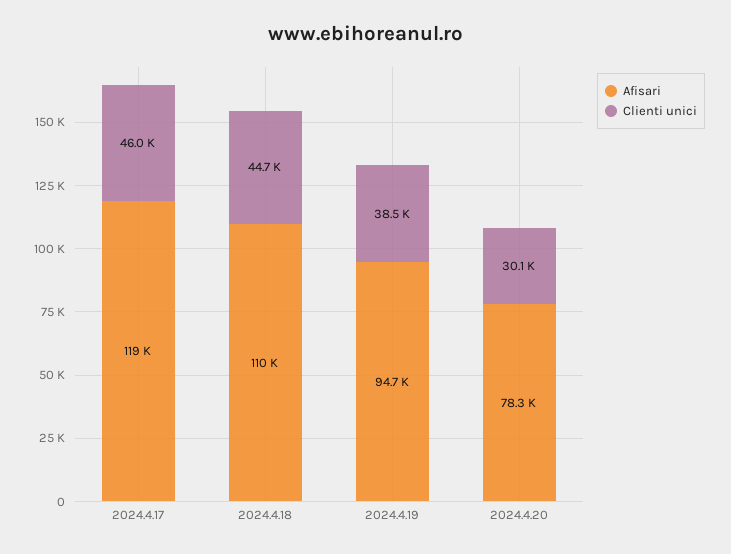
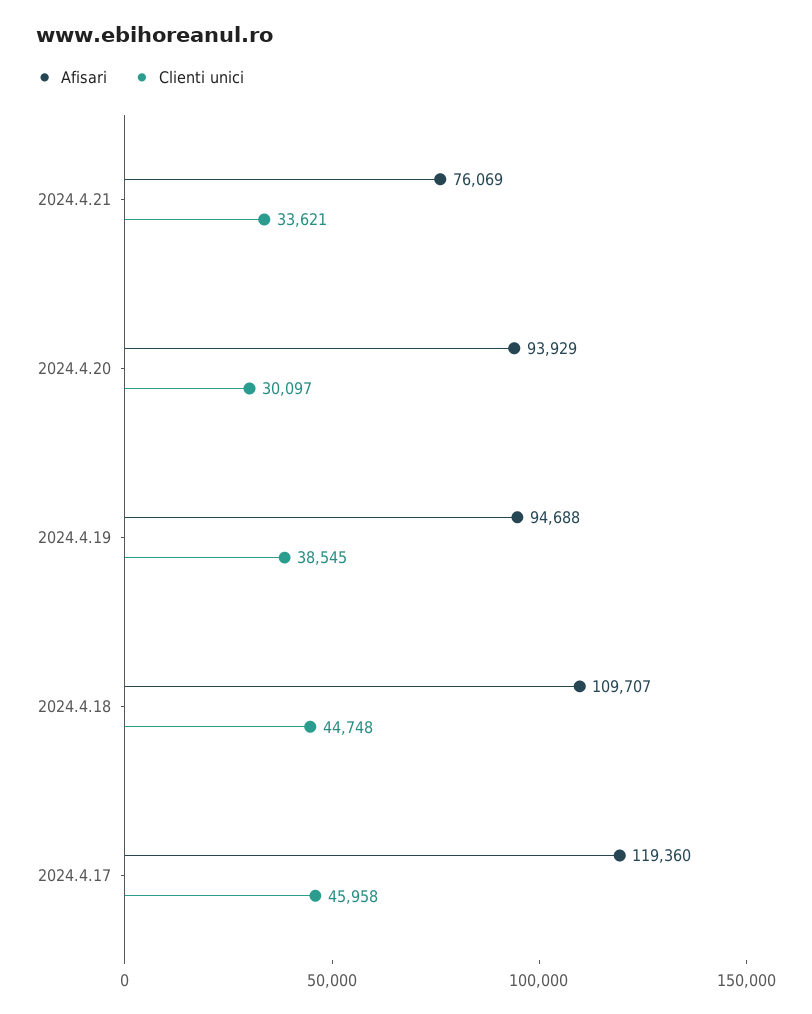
Afisari, 2024.4.20: 78300 -> 93929
Afisari, 2024.4.21: none -> 76069
Clienti unici, 2024.4.21: none -> 33621

